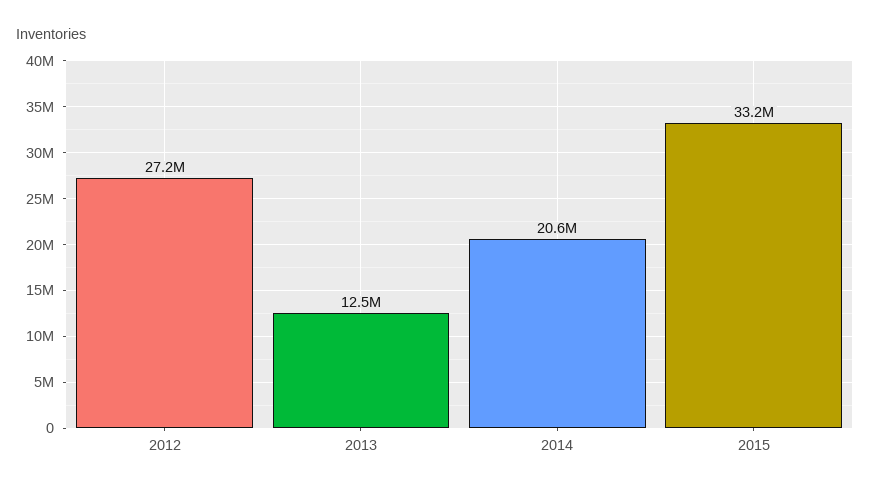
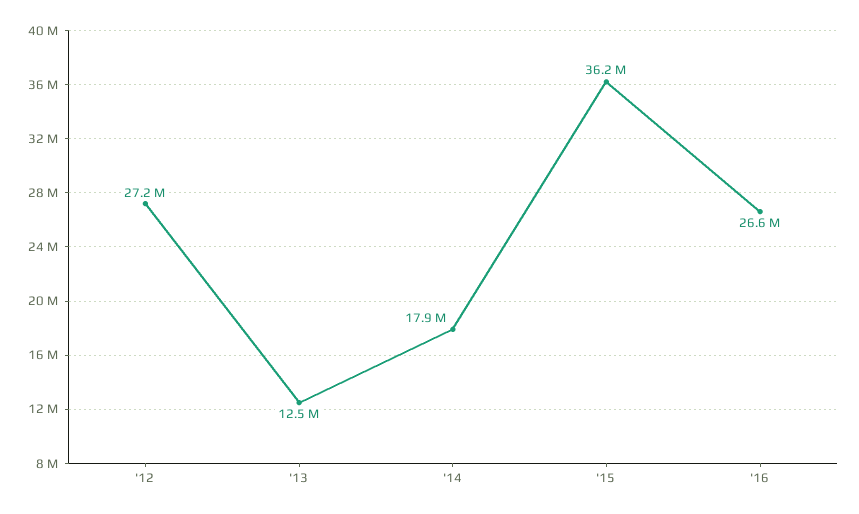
2014: 20600000 -> 17900000
2015: 33200000 -> 36200000
'16: none -> 26600000

